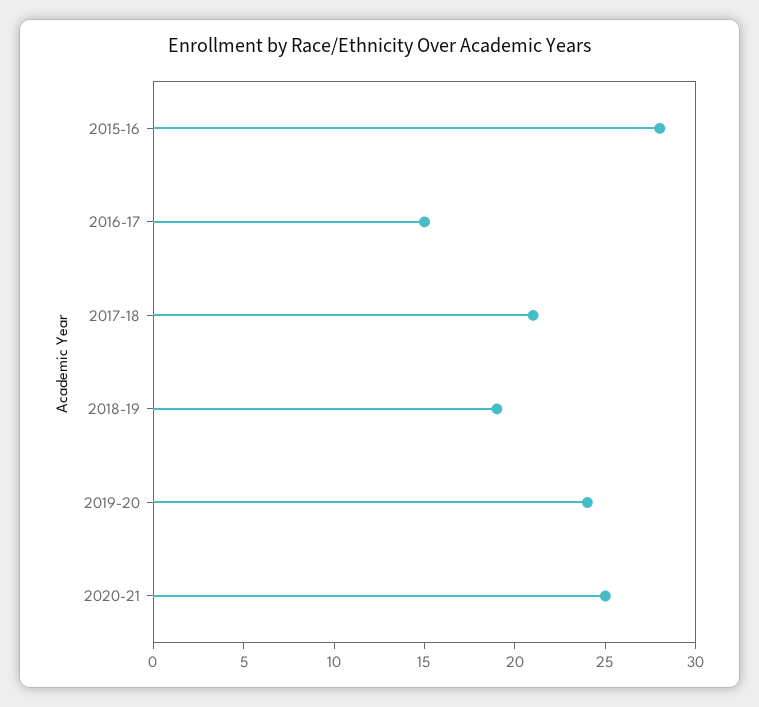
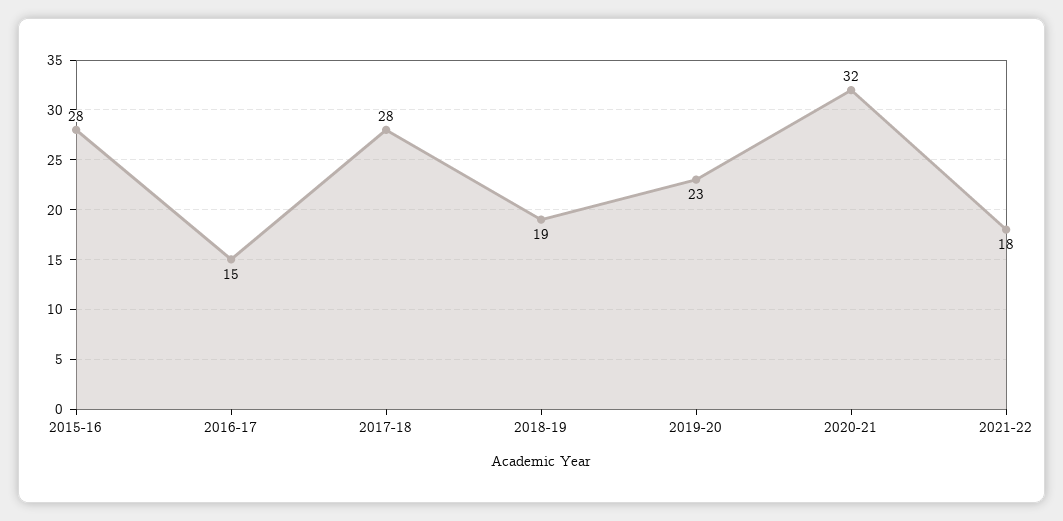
2017-18: 21 -> 28
2019-20: 24 -> 23
2020-21: 25 -> 32
2021-22: none -> 18

